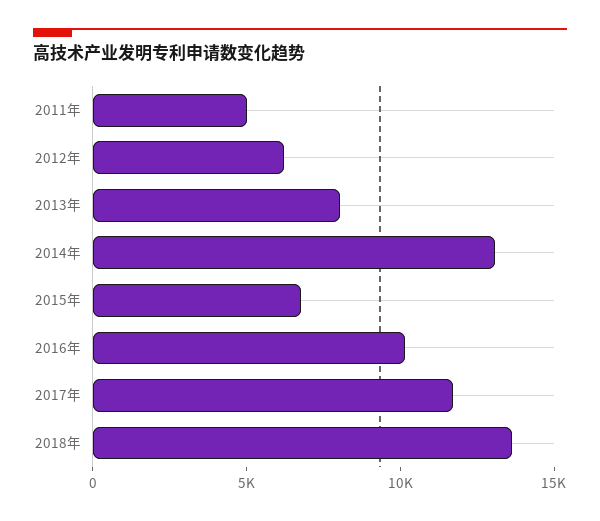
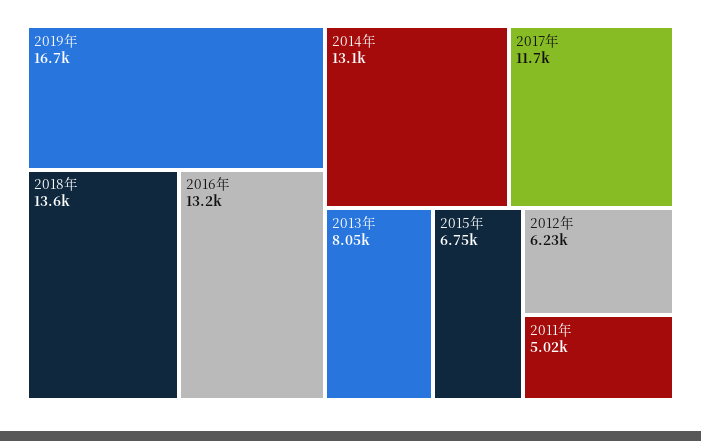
2016年: 10000 -> 13200
2019年: none -> 16700

